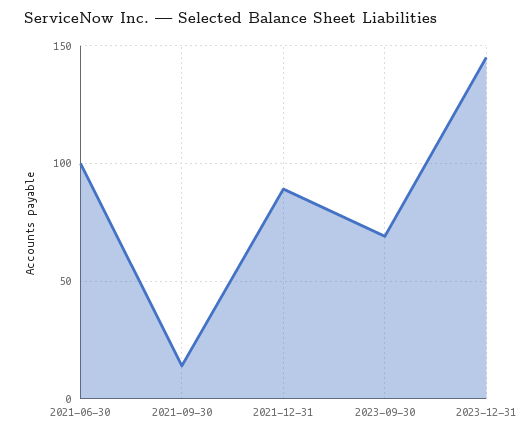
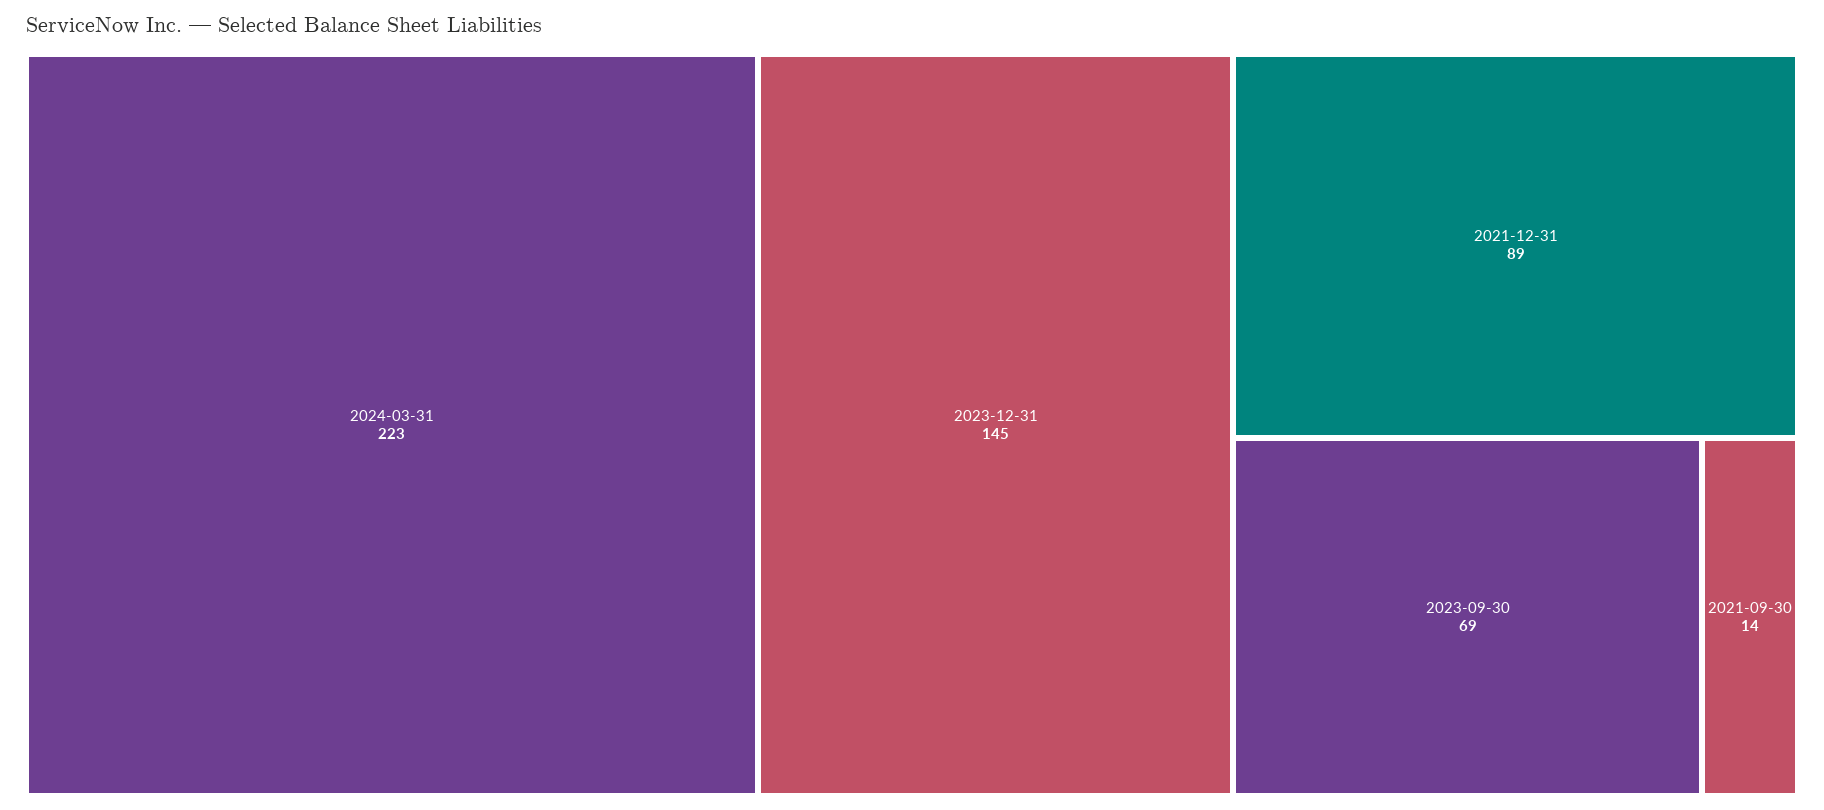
2021-06-30: 100 -> none
2024-03-31: none -> 223

